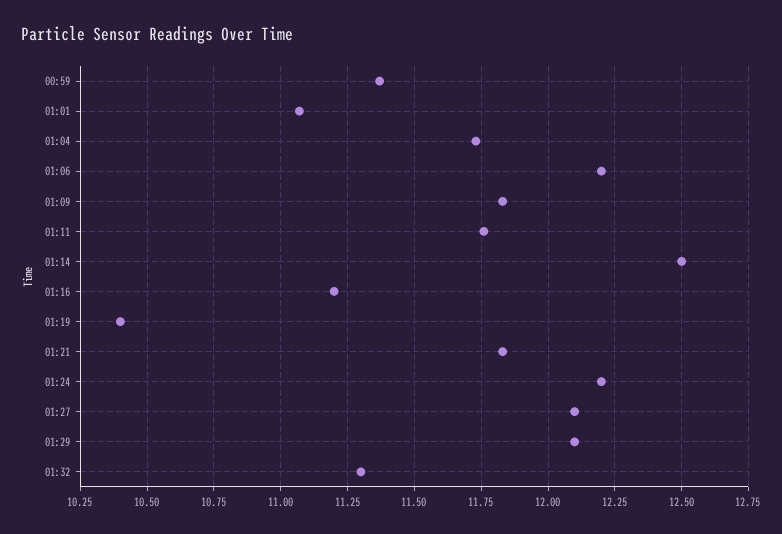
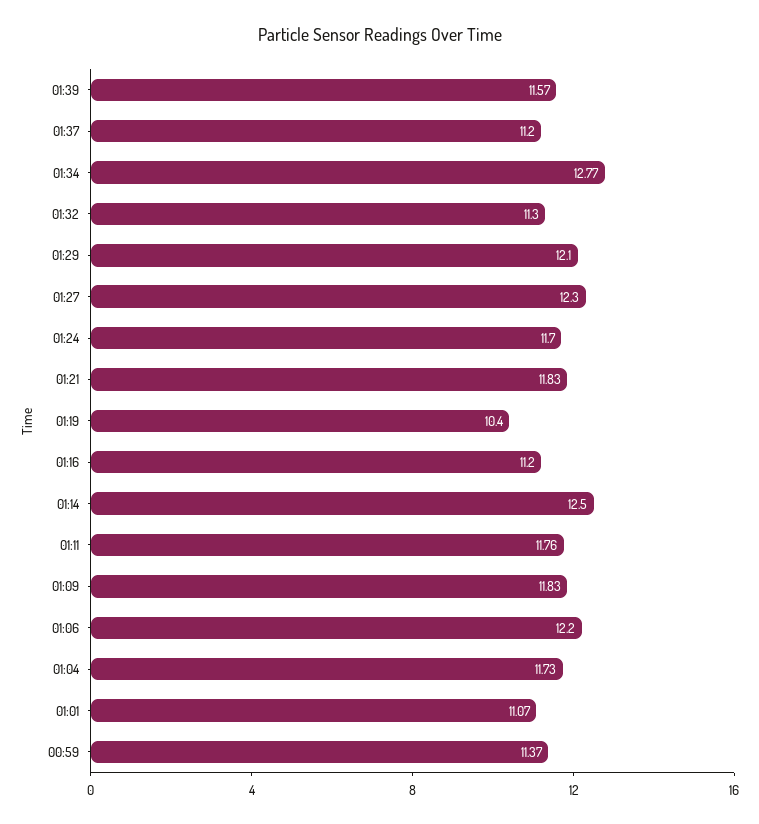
01:24: 12.2 -> 11.7
01:27: 12.1 -> 12.3
01:39: none -> 11.57
01:37: none -> 11.2
01:34: none -> 12.77

